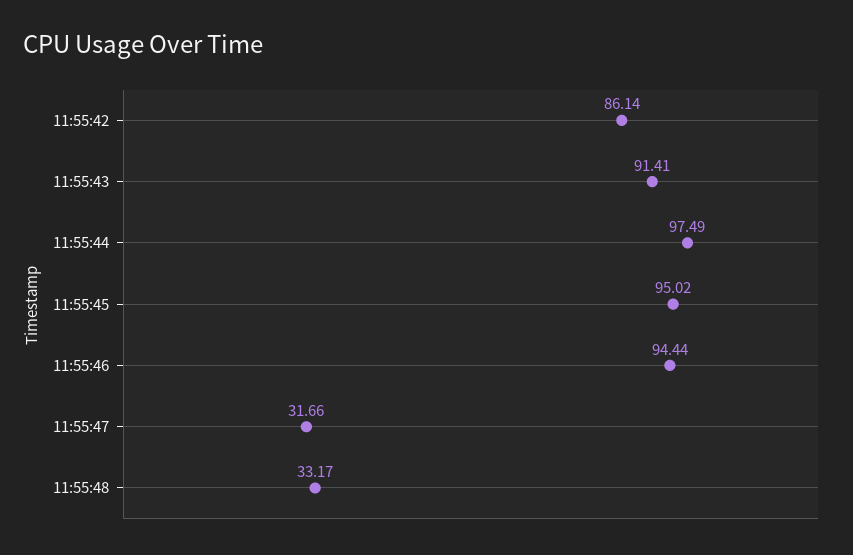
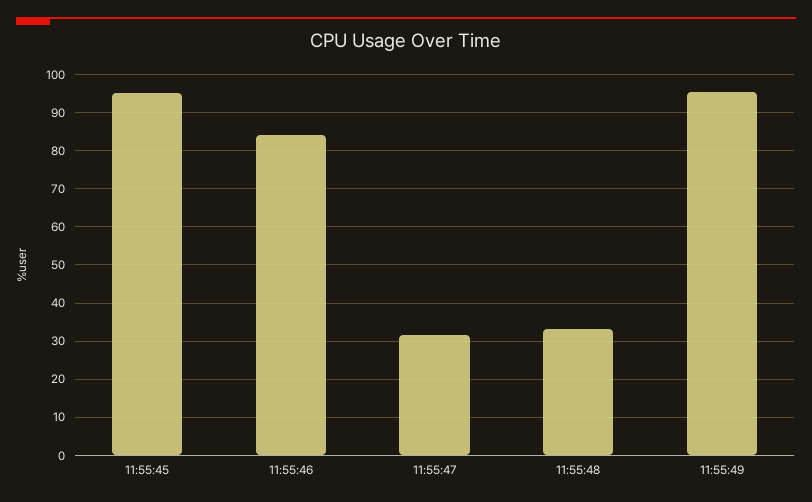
11:55:42: 86.14 -> none
11:55:43: 91.41 -> none
11:55:44: 97.49 -> none
11:55:46: 94.44 -> 84
11:55:49: none -> 96

